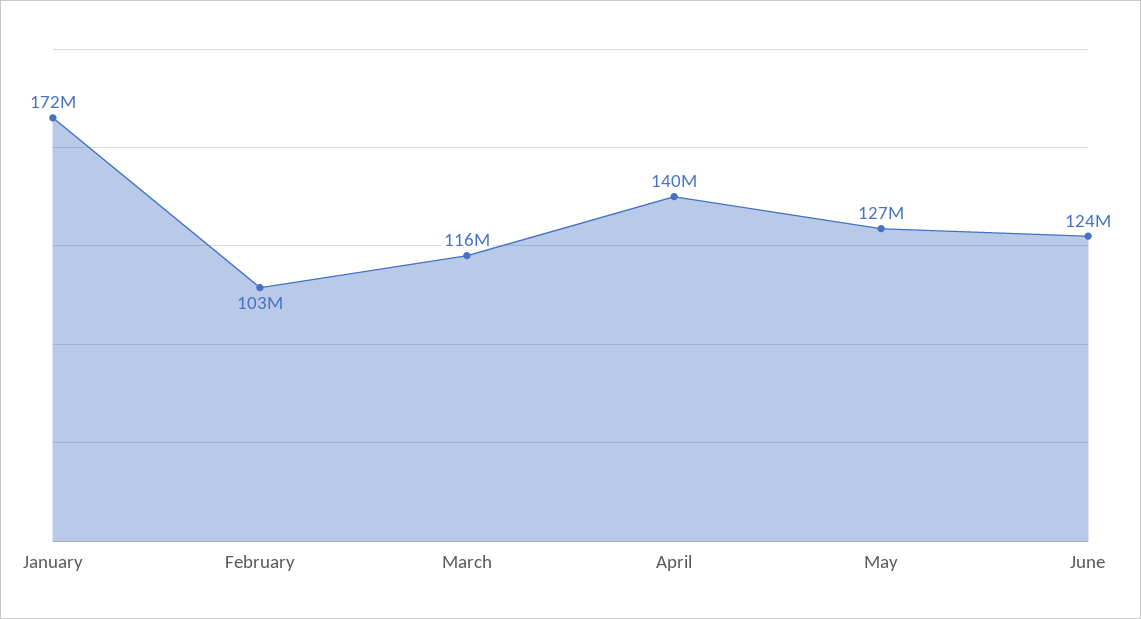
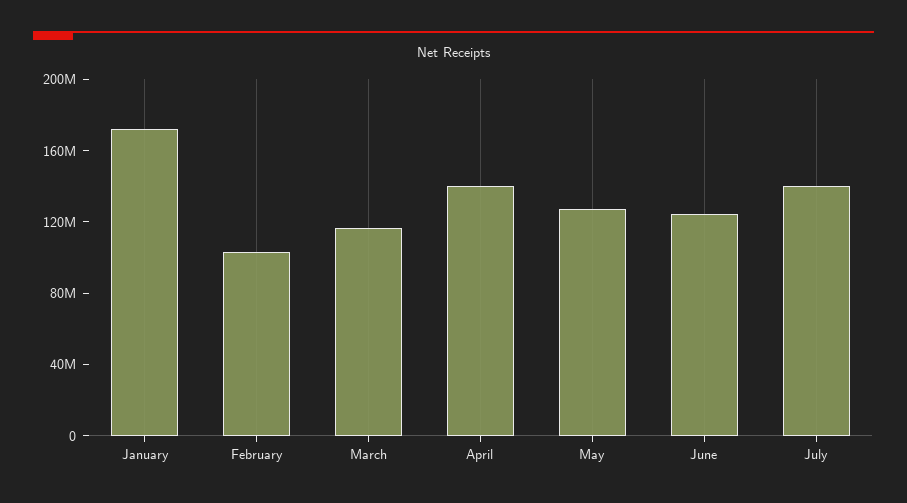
July: none -> 140000000

